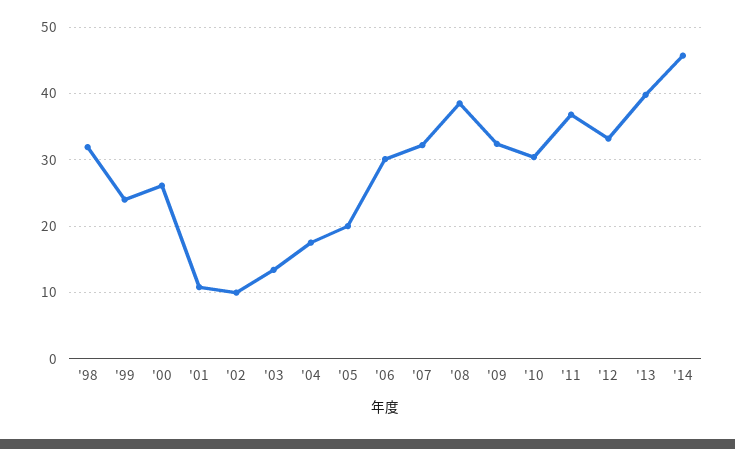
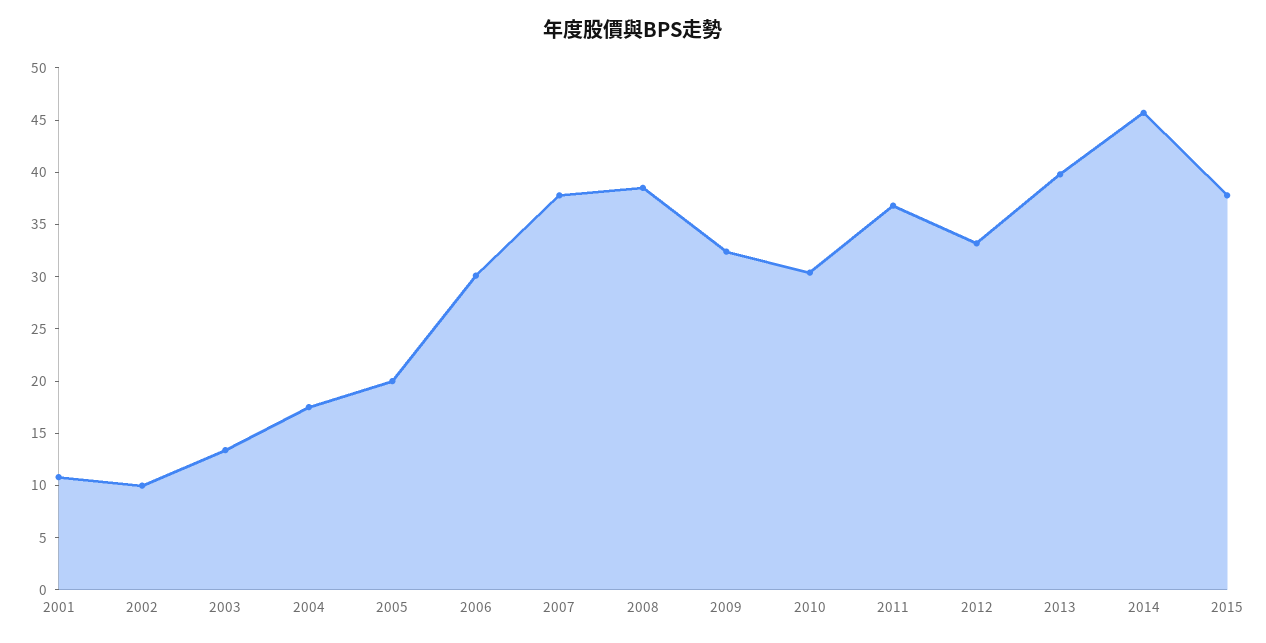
'98: 32 -> none
'99: 24 -> none
'00: 26 -> none
'07: 32 -> 38
2015: none -> 38

